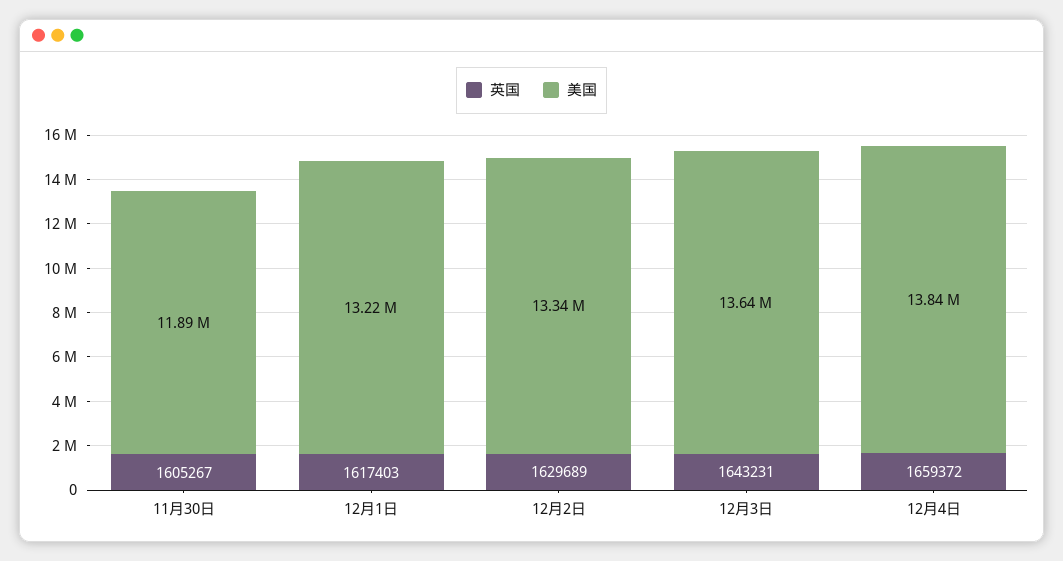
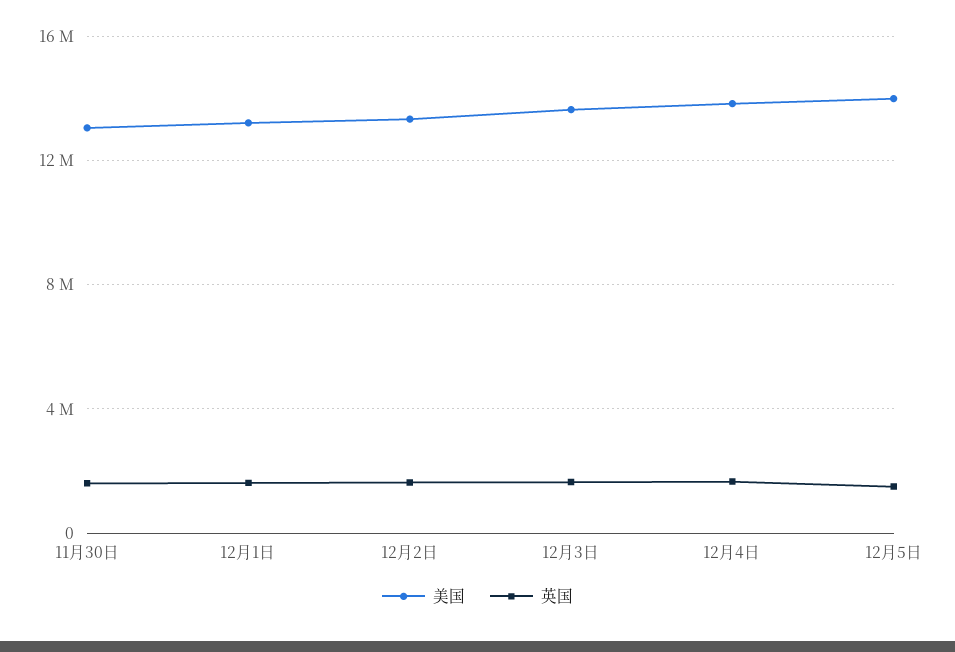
美国, 11月30日: 11890000 -> 13000000
美国, 12月5日: none -> 14000000
英国, 12月5日: none -> 1500000

